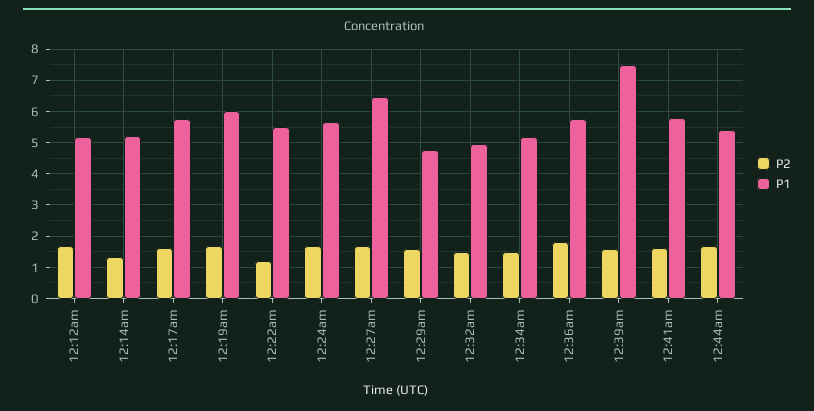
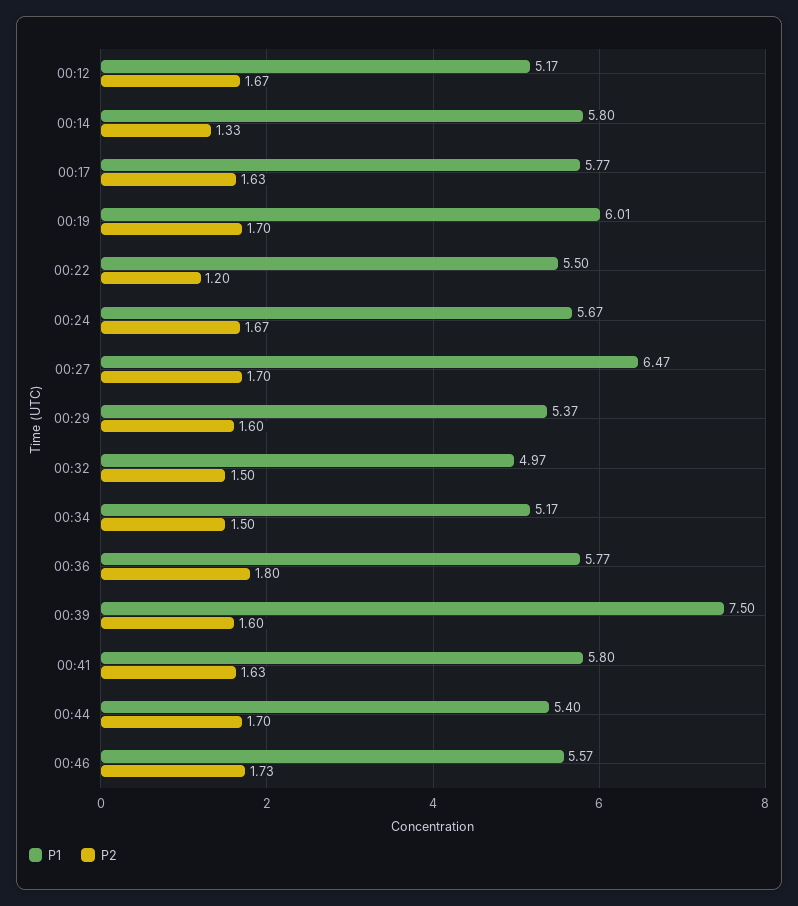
P1, 12:14am: 5.2 -> 5.8
P1, 12:29am: 4.8 -> 5.37
P1, 00:46: none -> 5.57
P2, 00:46: none -> 1.73

